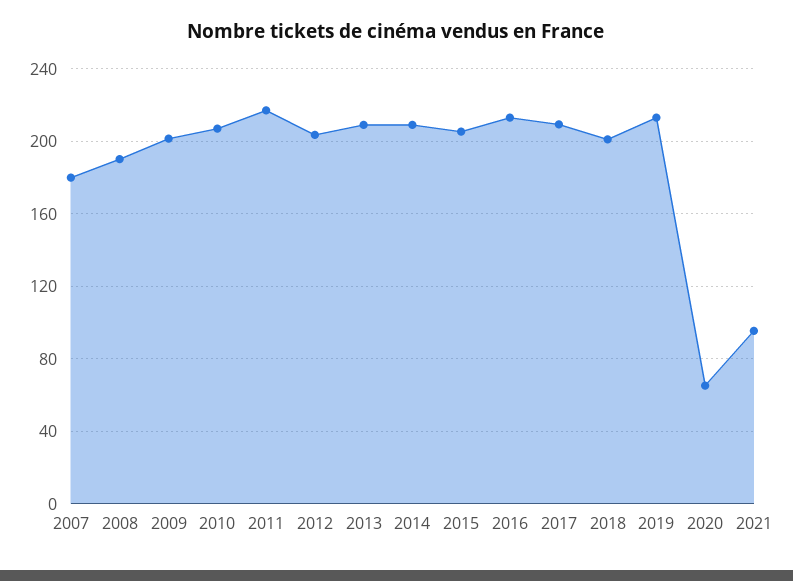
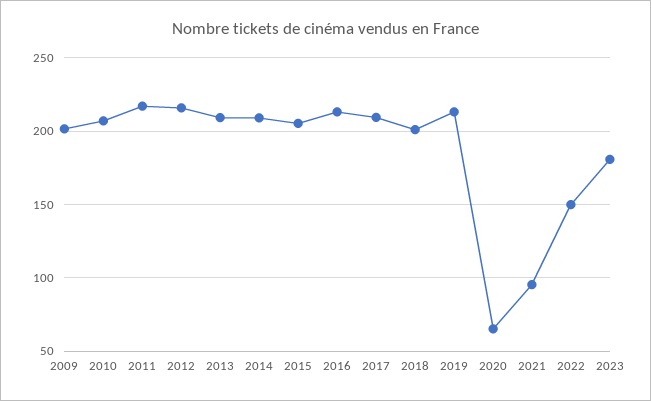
2007: 180 -> none
2008: 190 -> none
2012: 205 -> 215
2022: none -> 150
2023: none -> 180

